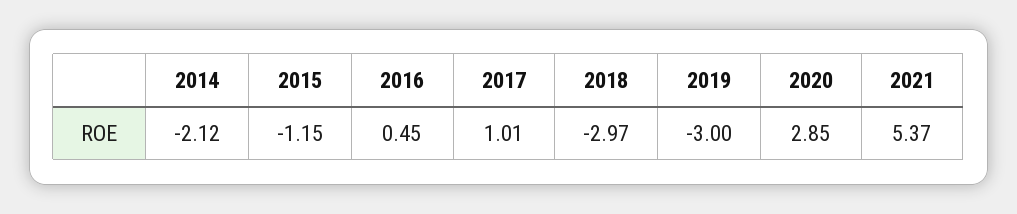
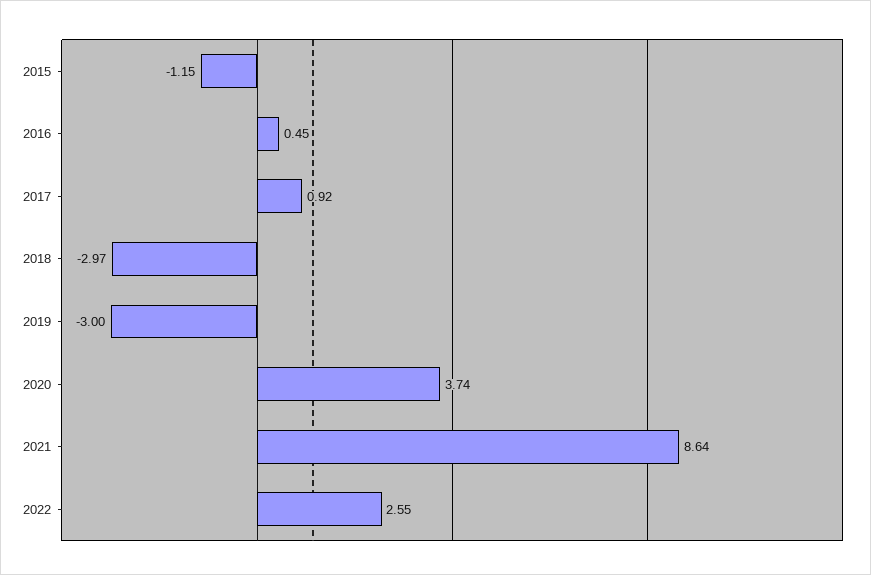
2014: -2.12 -> none
2017: 1.01 -> 0.92
2020: 2.85 -> 3.74
2021: 5.37 -> 8.64
2022: none -> 2.55

